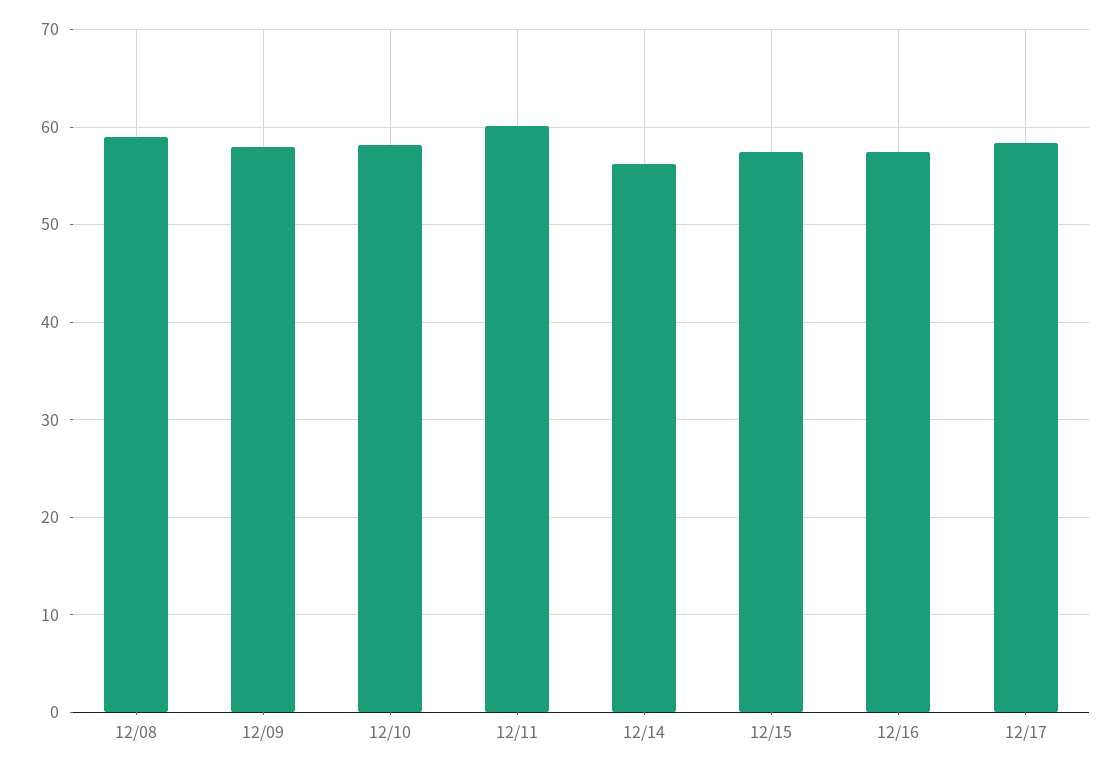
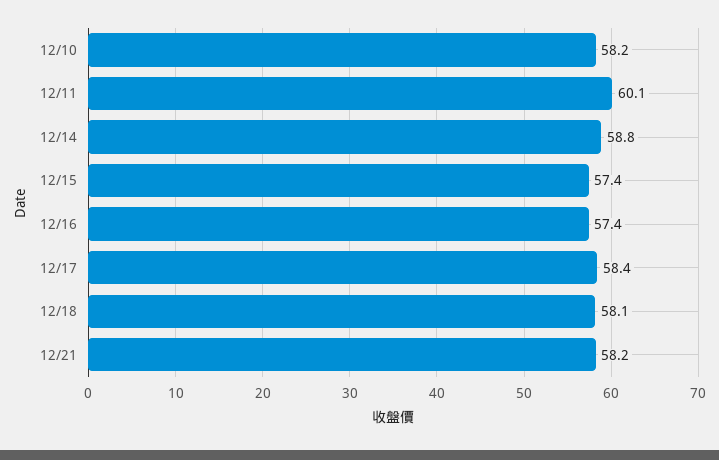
12/08: 59 -> none
12/09: 58 -> none
12/14: 56 -> 58.8
12/18: none -> 58.1
12/21: none -> 58.2

